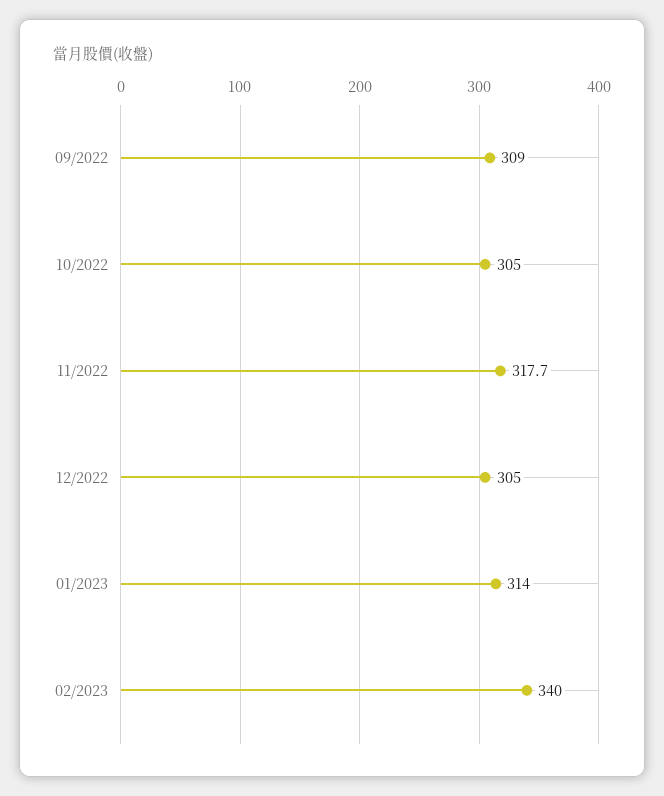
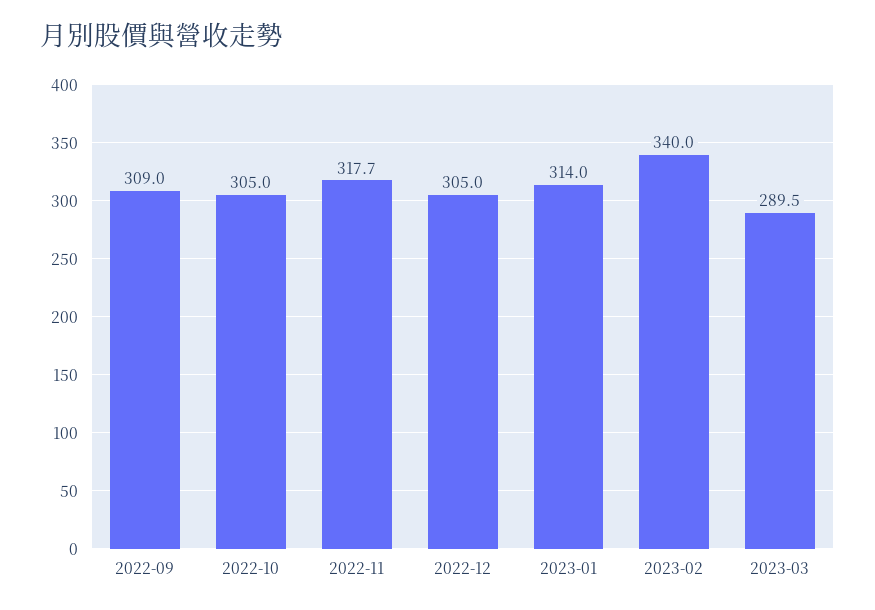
2023-03: none -> 289.5

